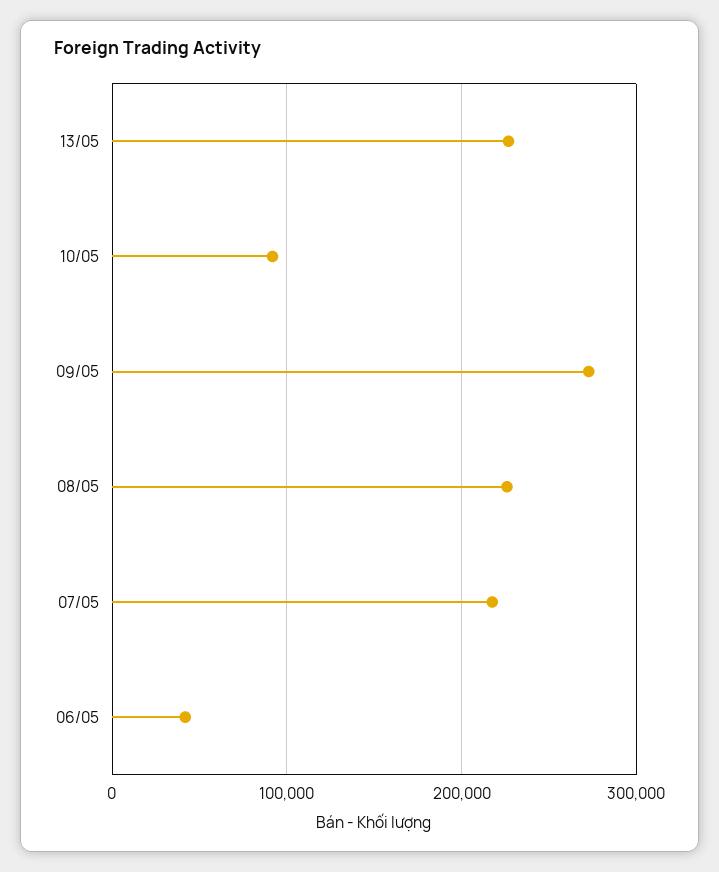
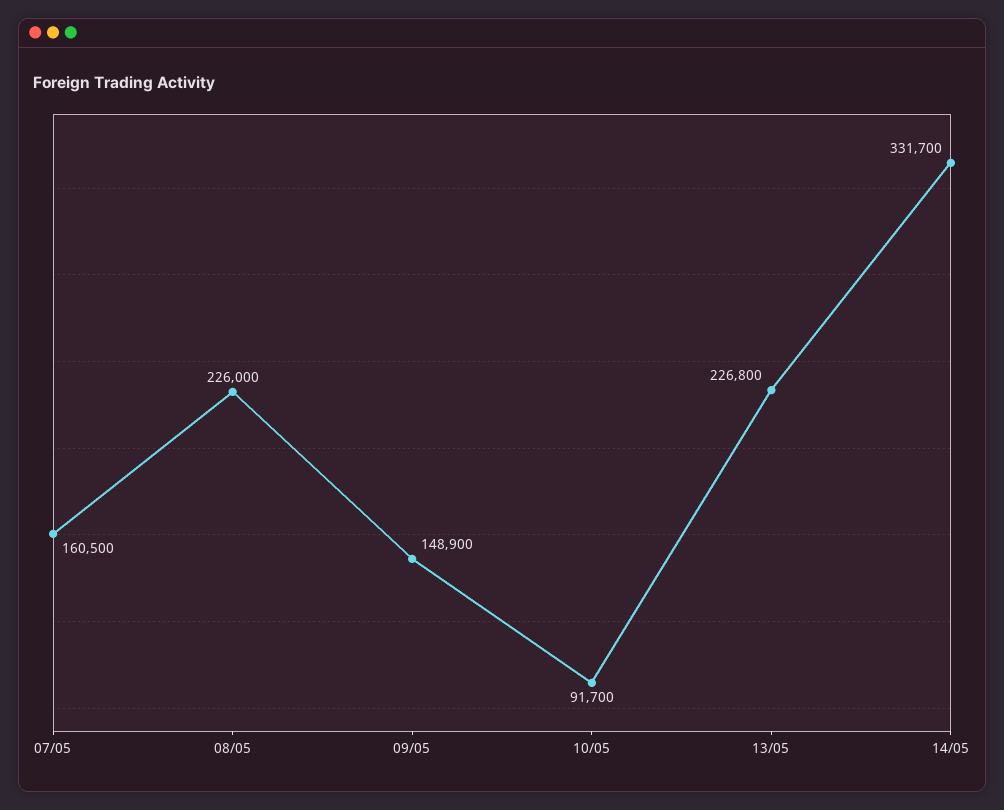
09/05: 270000 -> 148900
07/05: 220000 -> 160500
06/05: 40000 -> none
14/05: none -> 331700

